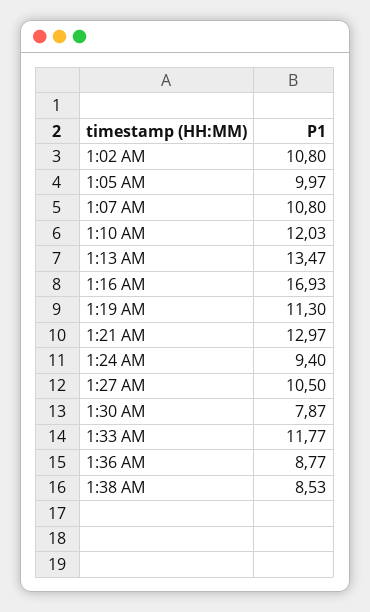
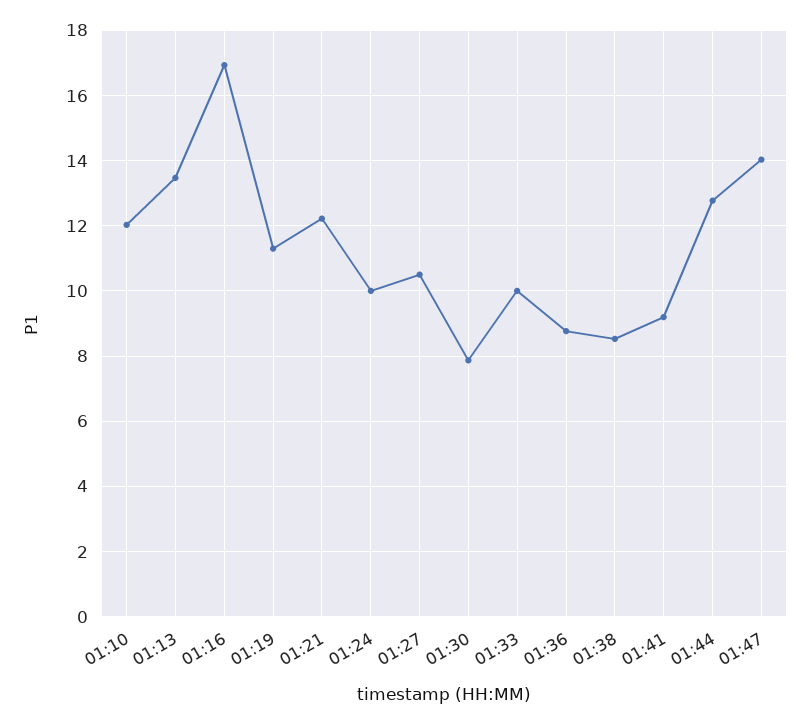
1:02 AM: 10.8 -> none
1:05 AM: 9.97 -> none
1:07 AM: 10.8 -> none
1:21 AM: 12.97 -> 12.2
1:24 AM: 9.4 -> 10
1:33 AM: 11.77 -> 10
01:41: none -> 9.2
01:44: none -> 12.8
01:47: none -> 14

